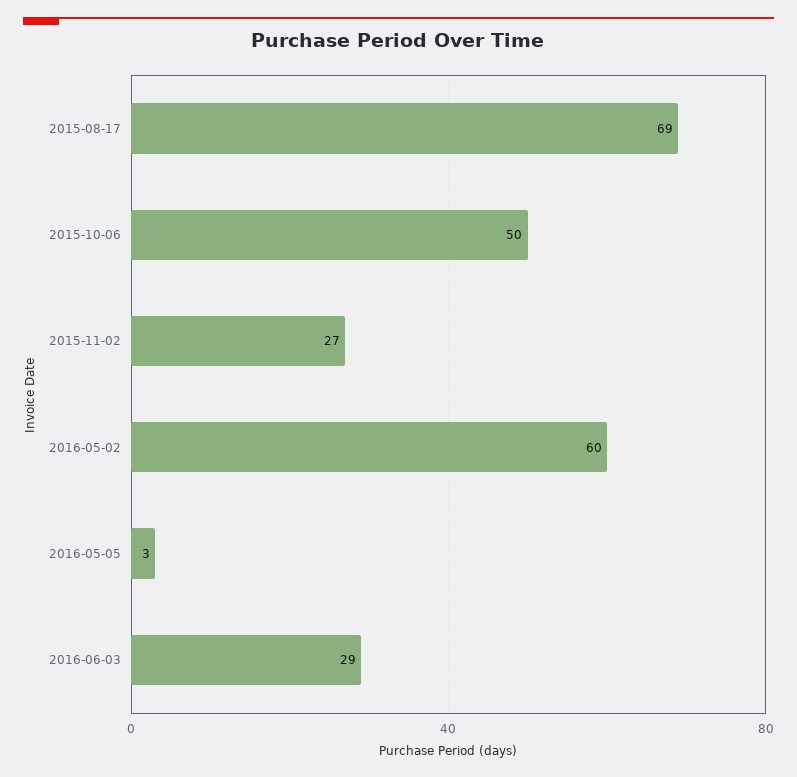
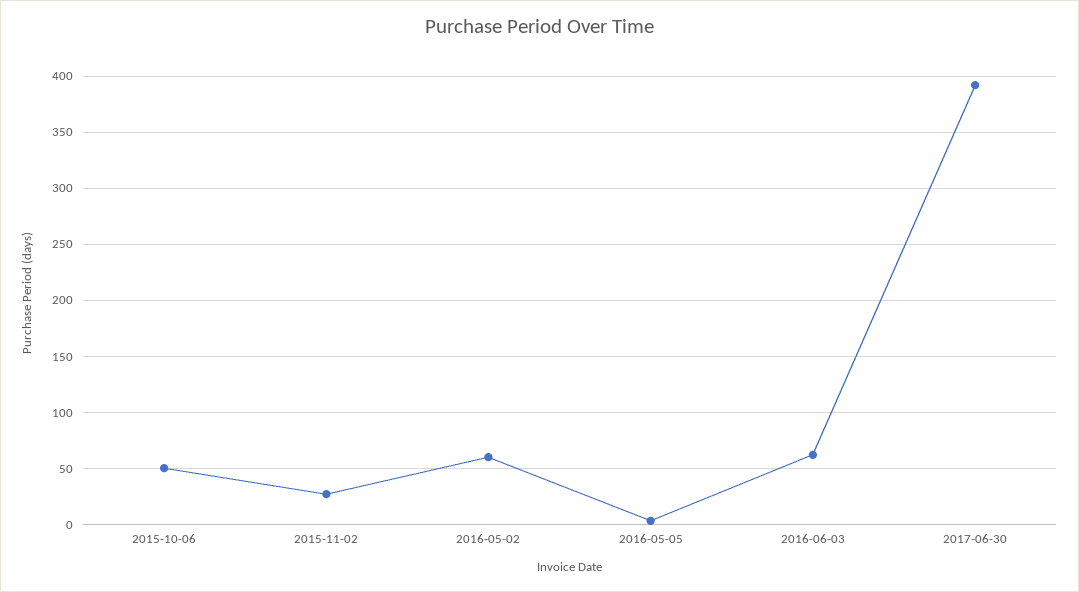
2015-08-17: 69 -> none
2016-06-03: 29 -> 60
2017-06-30: none -> 390

